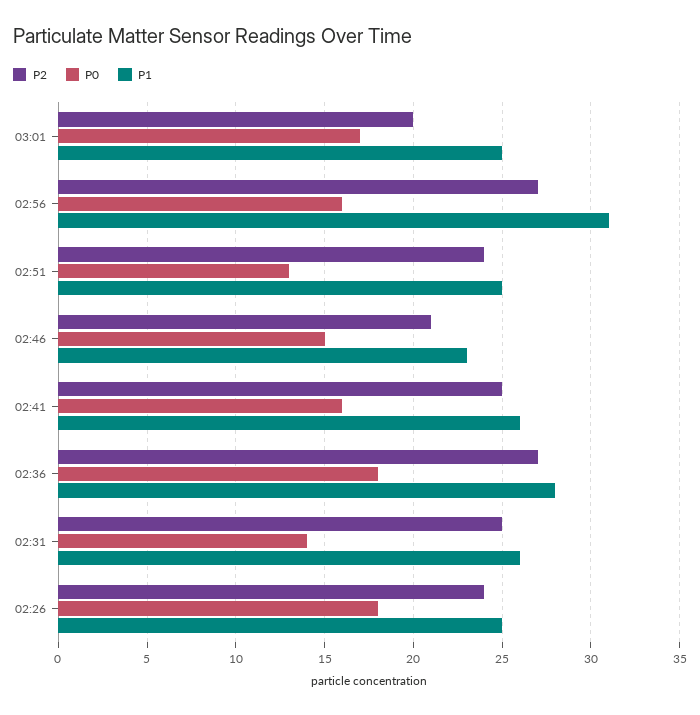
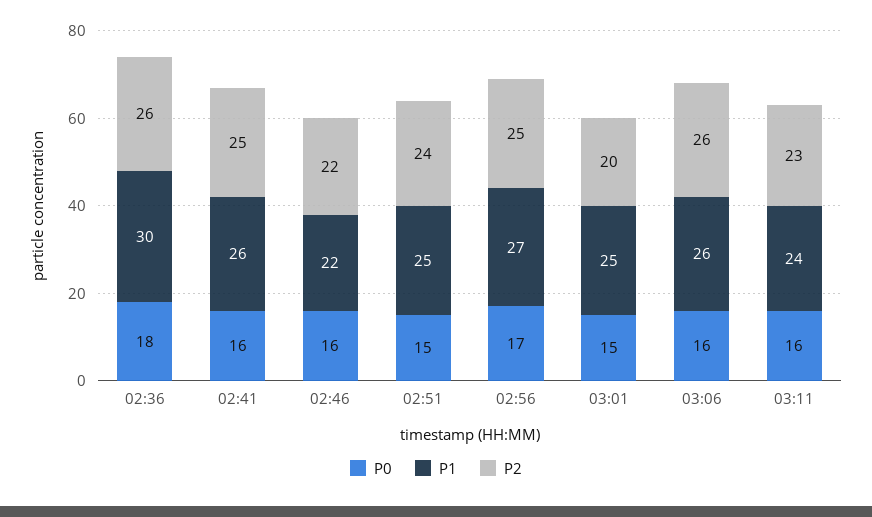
P0, 03:01: 17 -> 15
P2, 02:56: 27 -> 25
P0, 02:56: 16 -> 17
P1, 02:56: 31 -> 27
P0, 02:51: 13 -> 15
P2, 02:46: 21 -> 22
P0, 02:46: 15 -> 16
P1, 02:46: 23 -> 22
P2, 02:36: 27 -> 26
P1, 02:36: 28 -> 30
P2, 02:31: 25 -> none
P0, 02:31: 14 -> none
P1, 02:31: 26 -> none
P2, 02:26: 24 -> none
P0, 02:26: 18 -> none
P1, 02:26: 25 -> none
P0, 03:06: none -> 16
P1, 03:06: none -> 26
P2, 03:06: none -> 26
P0, 03:11: none -> 16
P1, 03:11: none -> 24
P2, 03:11: none -> 23

